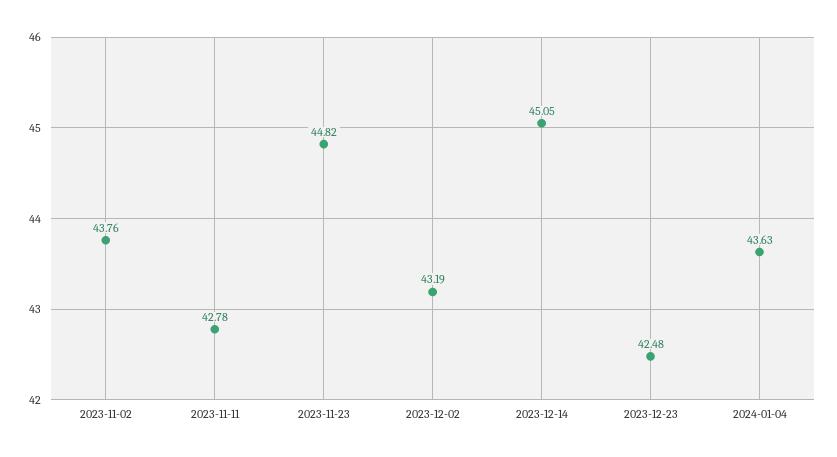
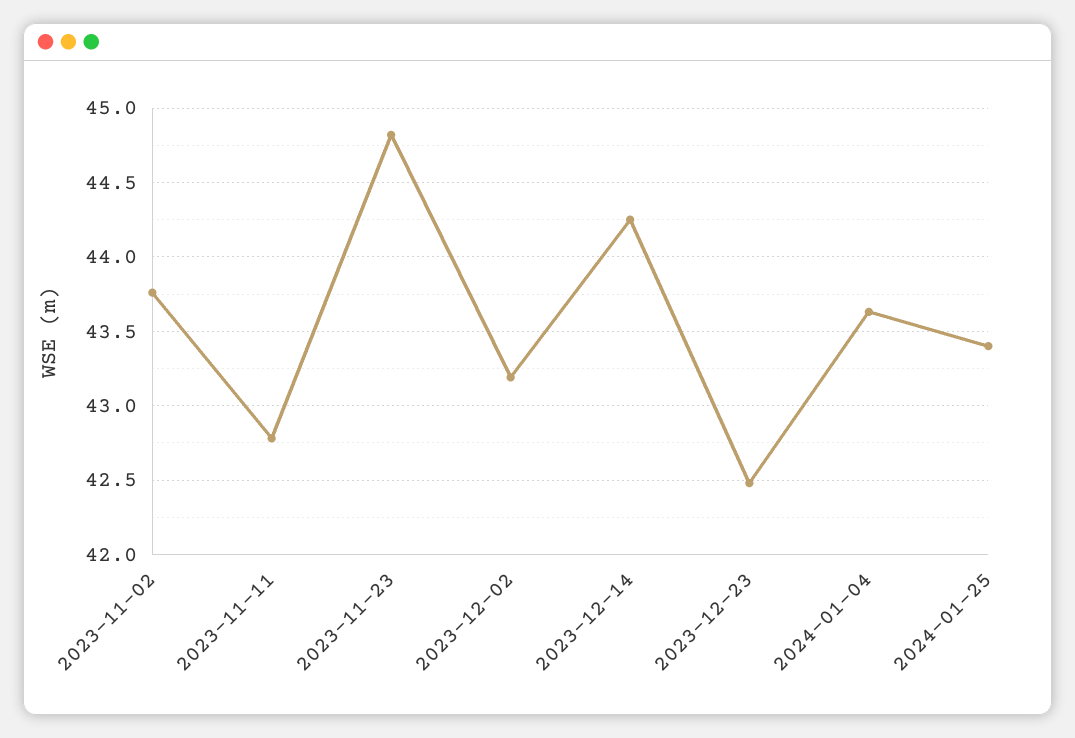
2023-12-14: 45.05 -> 44.25
2024-01-25: none -> 43.4

